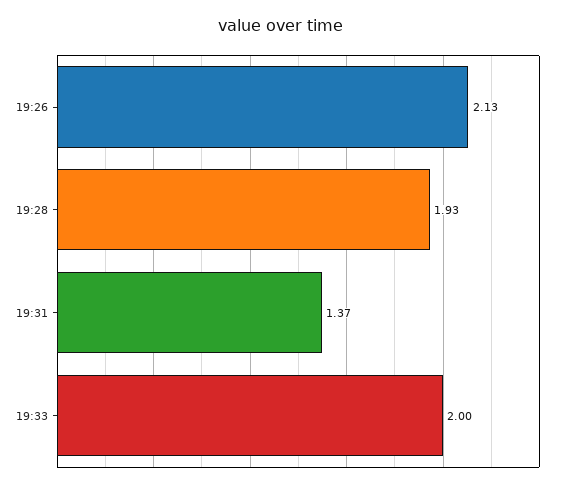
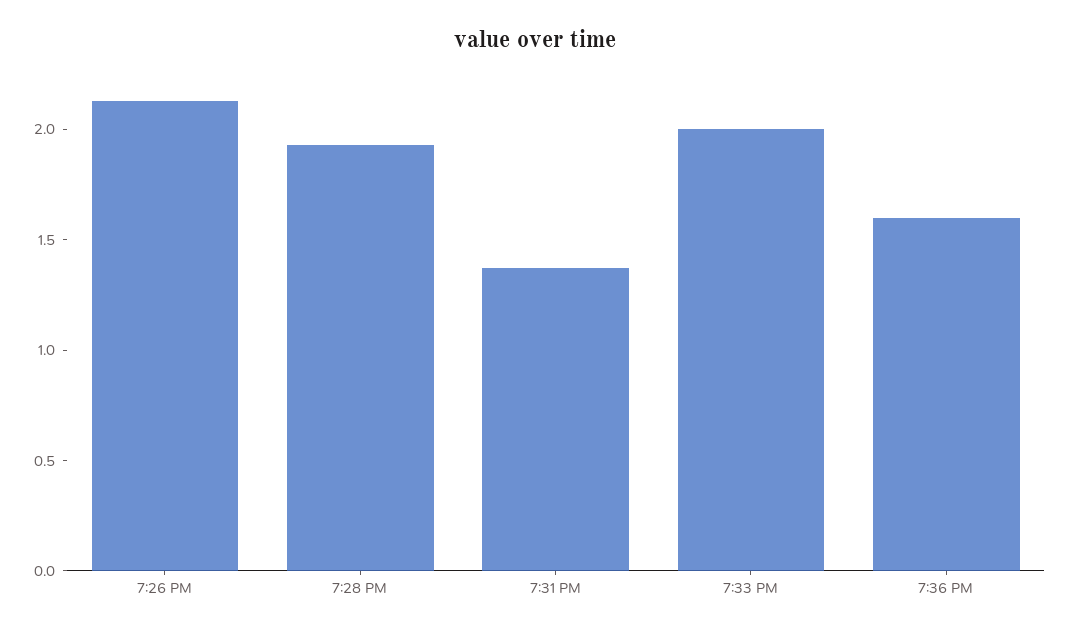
7:36 PM: none -> 1.6

